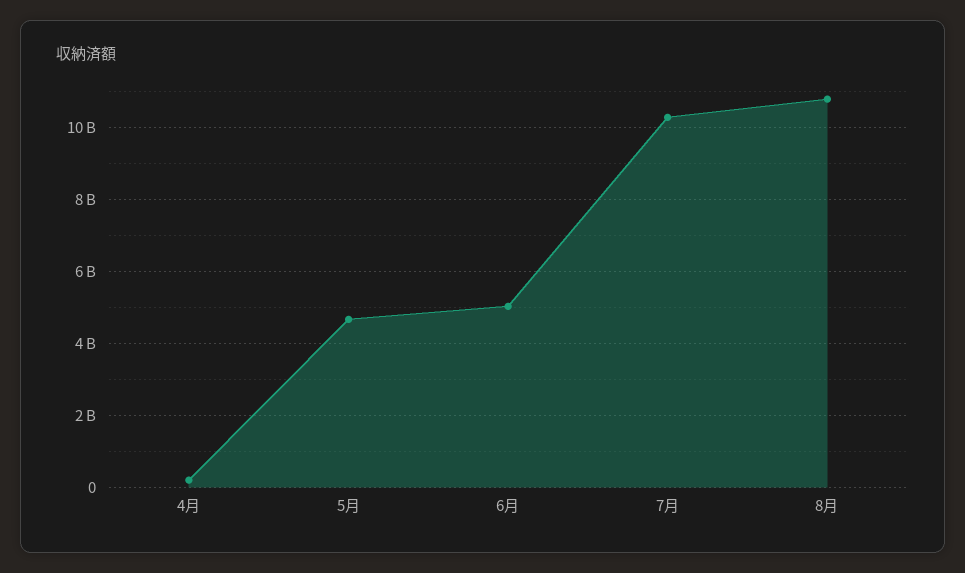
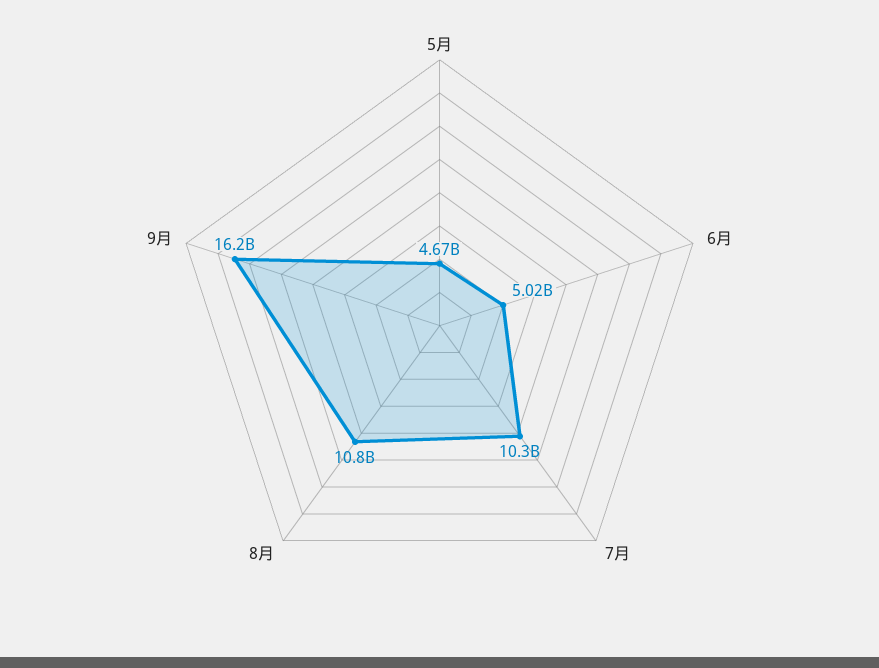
4月: 200000000 -> none
9月: none -> 16200000000

